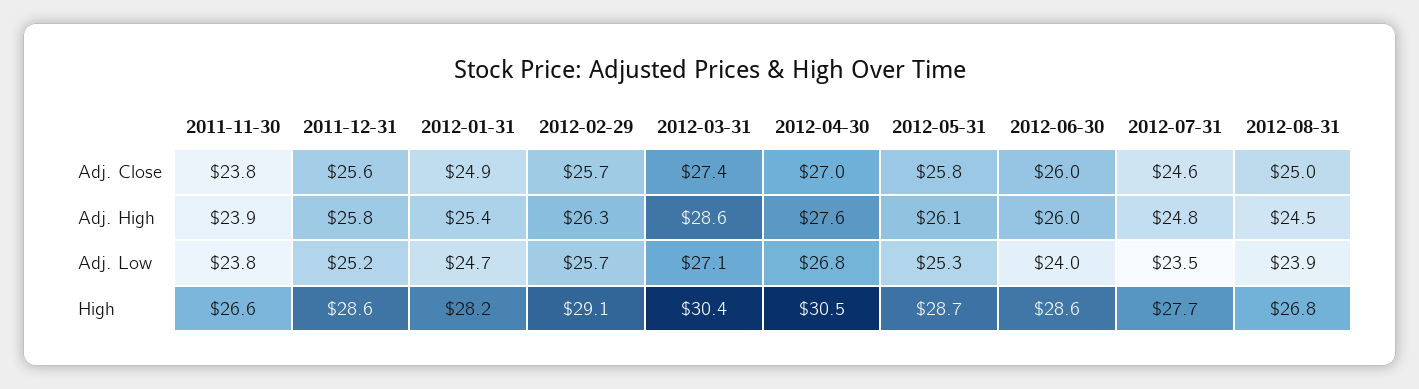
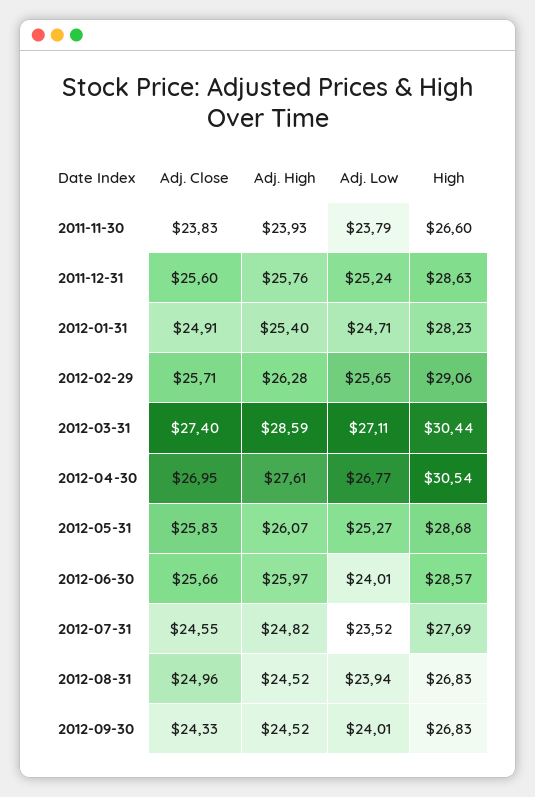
2012-06-30, Adj. Close: 26 -> 25.66
2012-09-30, Adj. Close: none -> 24.33
2012-09-30, Adj. High: none -> 24.52
2012-09-30, Adj. Low: none -> 24.01
2012-09-30, High: none -> 26.83

